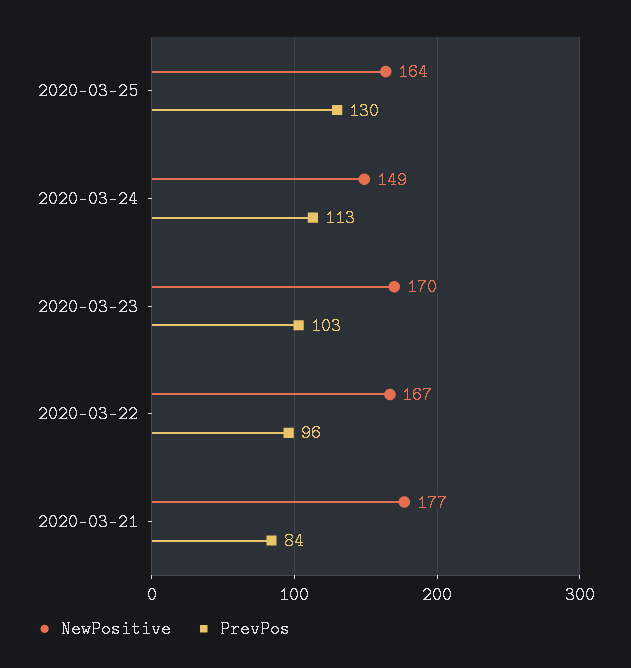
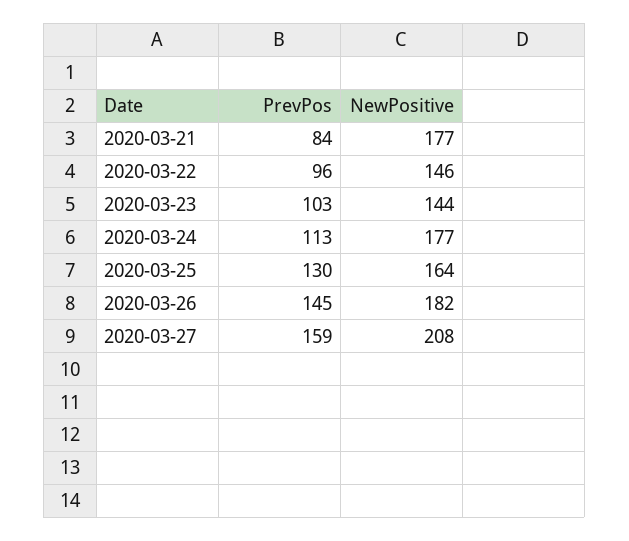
NewPositive, 2020-03-24: 149 -> 177
NewPositive, 2020-03-23: 170 -> 144
NewPositive, 2020-03-22: 167 -> 146
PrevPos, 2020-03-26: none -> 145
NewPositive, 2020-03-26: none -> 182
PrevPos, 2020-03-27: none -> 159
NewPositive, 2020-03-27: none -> 208

